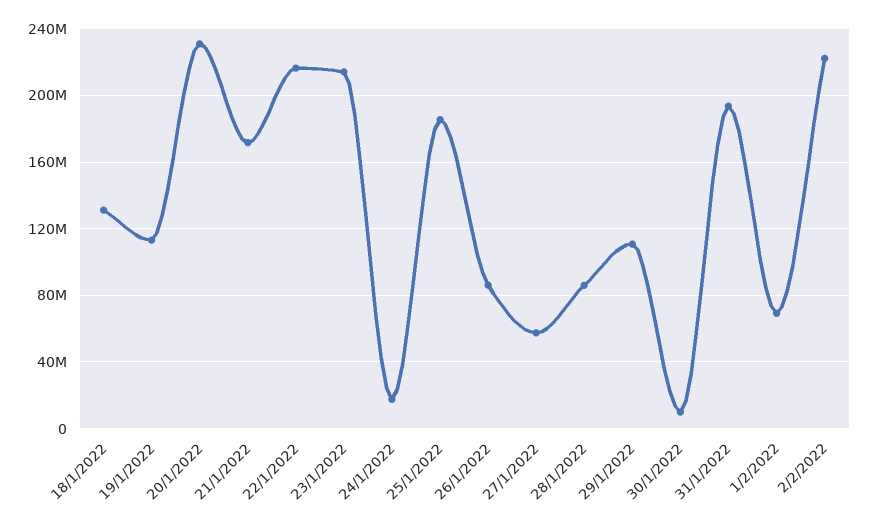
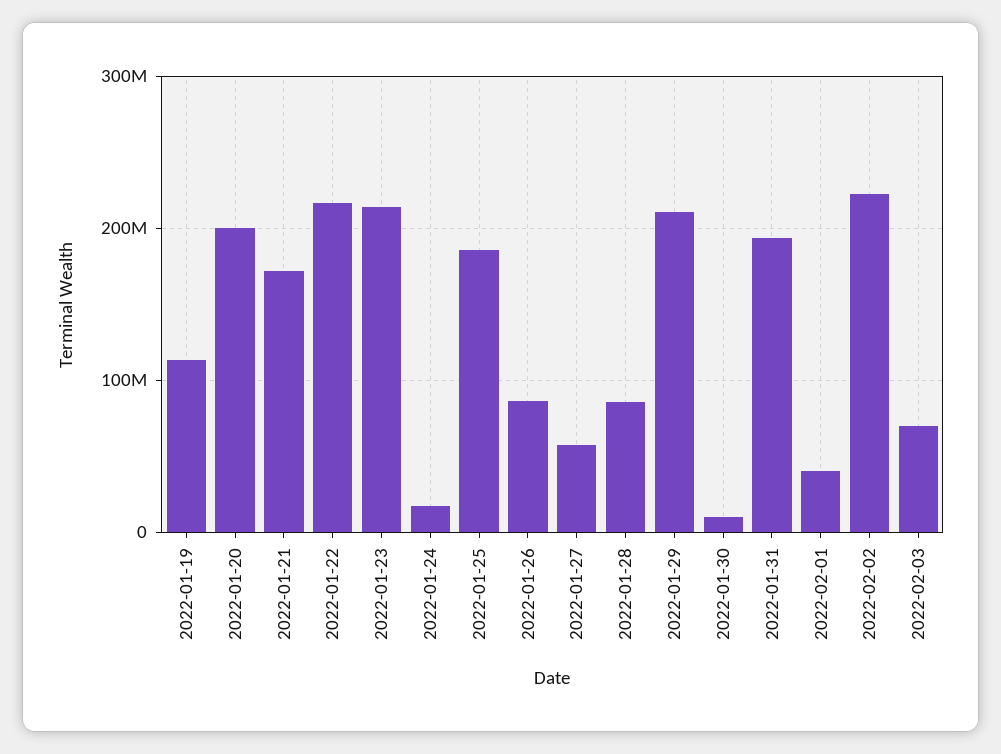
18/1/2022: 130000000 -> none
20/1/2022: 230000000 -> 200000000
29/1/2022: 110000000 -> 210000000
1/2/2022: 70000000 -> 40000000
2022-02-03: none -> 70000000

